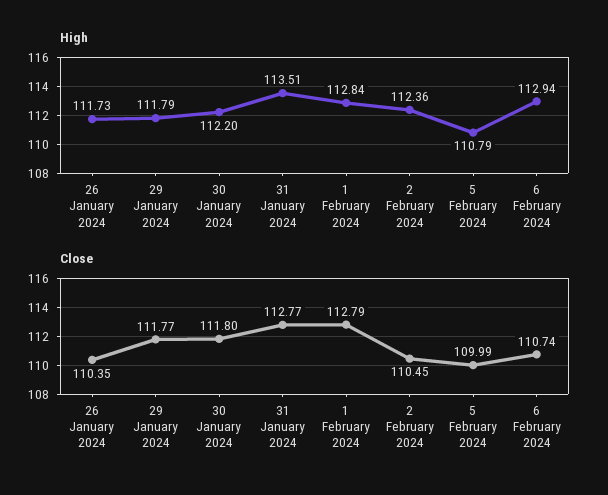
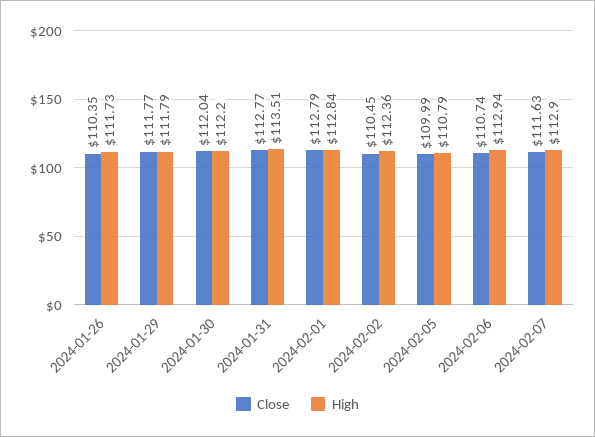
Close, 30 January 2024: 111.8 -> 112.04
Close, 2024-02-07: none -> 111.63
High, 2024-02-07: none -> 112.9

